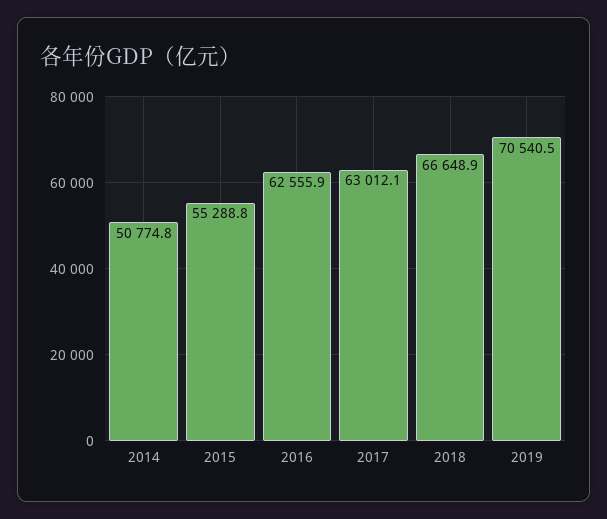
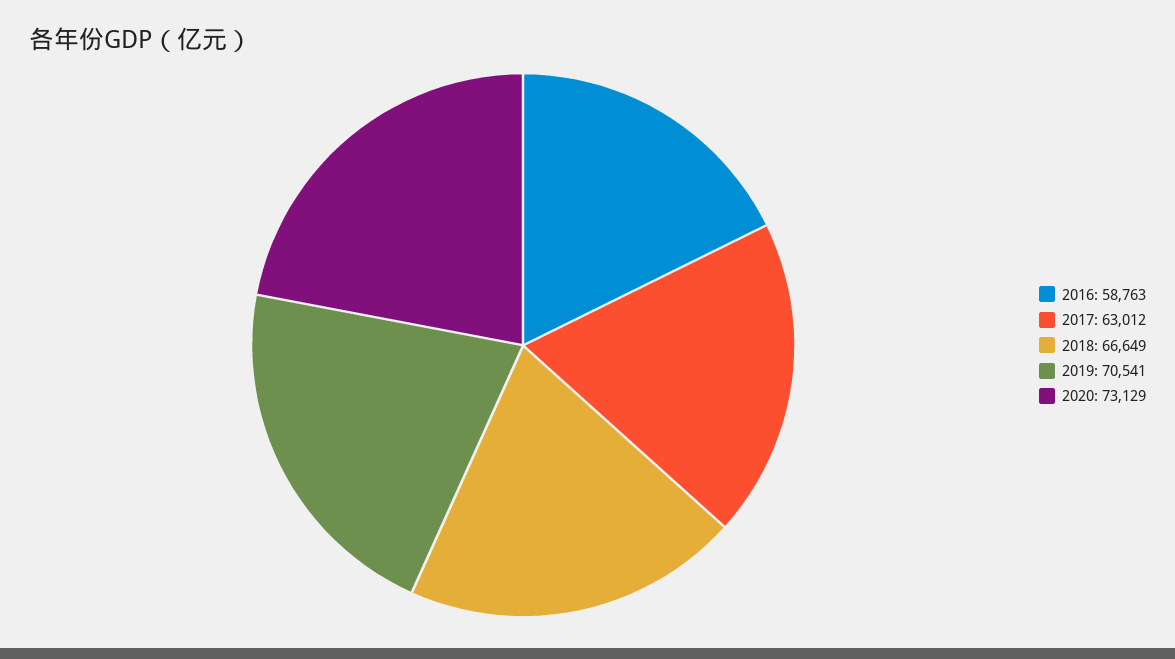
2014: 50774.8 -> none
2015: 55288.8 -> none
2016: 62555.9 -> 58763
2020: none -> 73129

